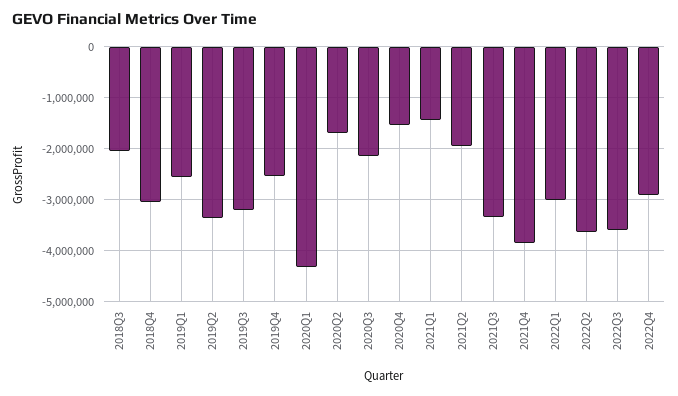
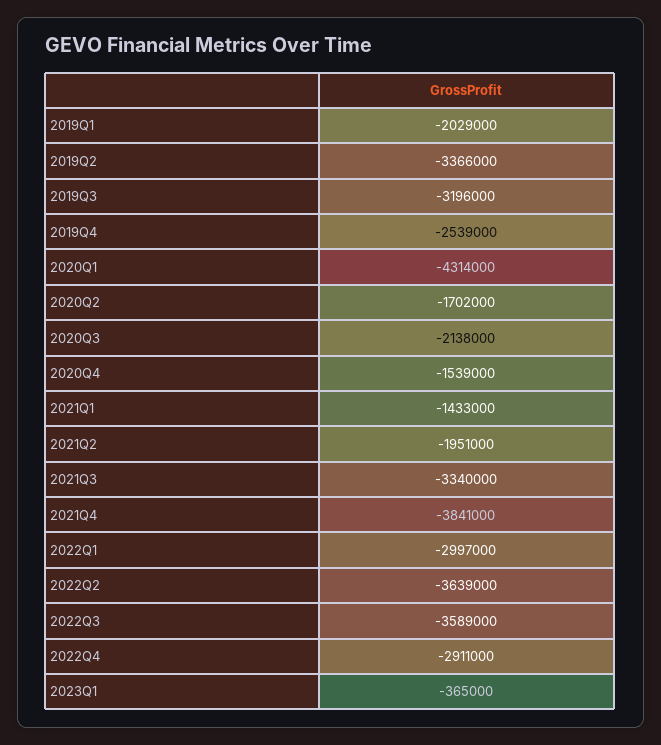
2018Q3: -2000000 -> none
2018Q4: -3000000 -> none
2019Q1: -2600000 -> -2029000
2023Q1: none -> -365000

